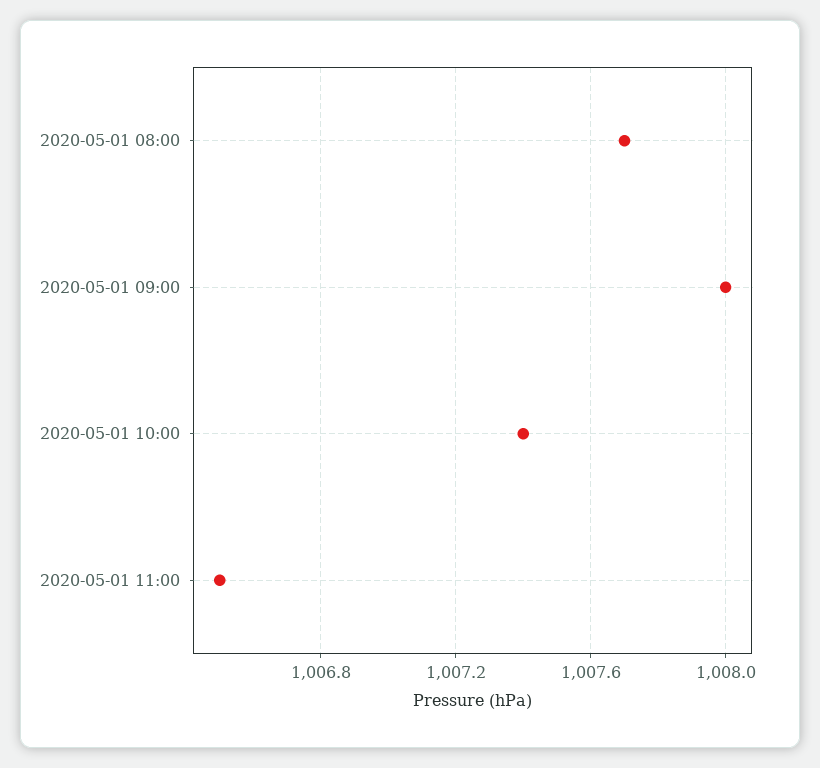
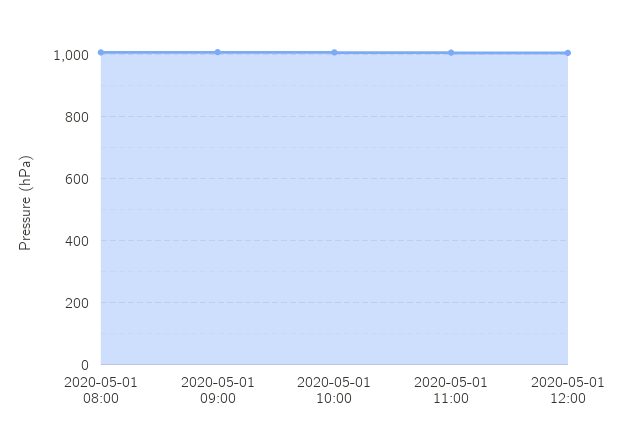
2020-05-01 12:00: none -> 1000

